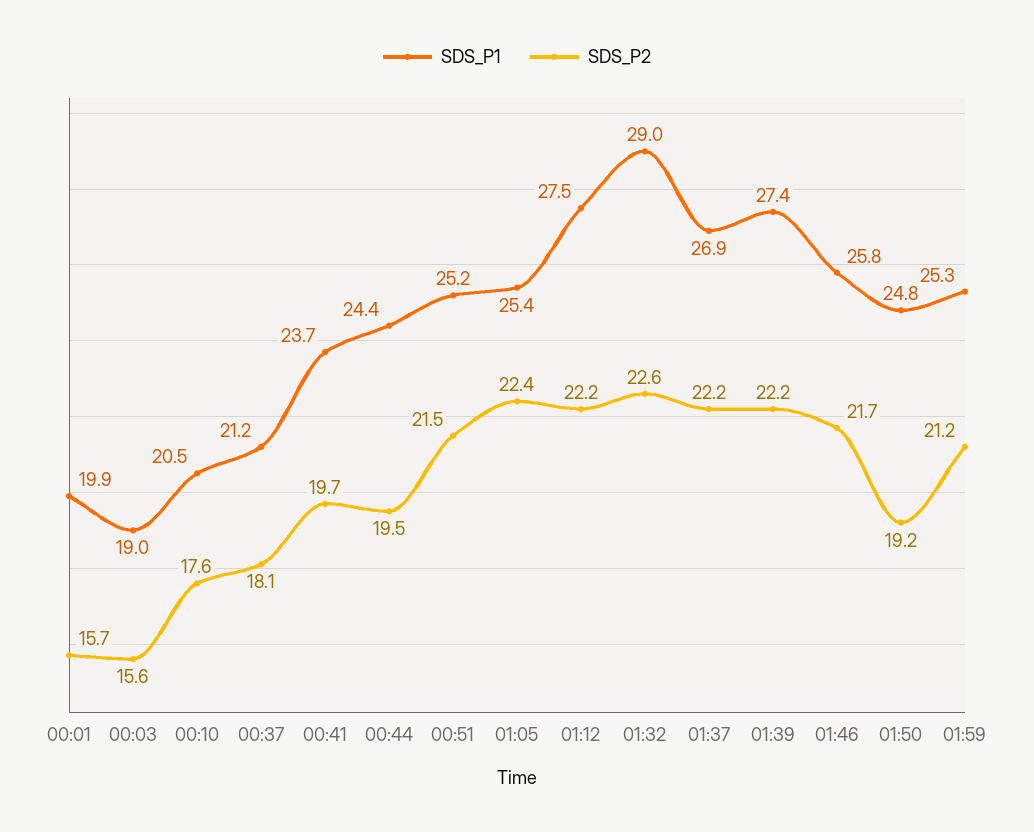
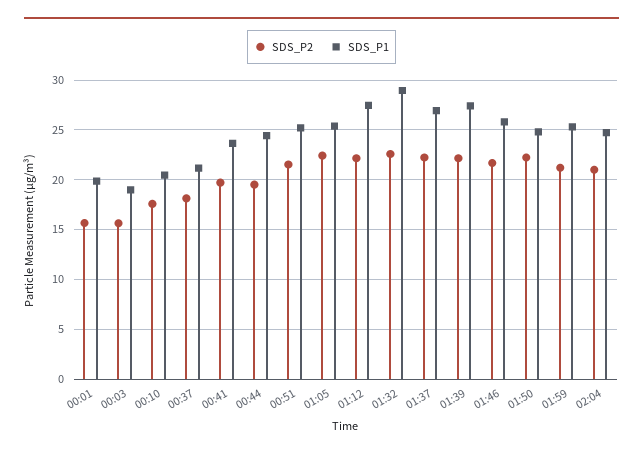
SDS_P2, 01:50: 19.2 -> 22
SDS_P2, 02:04: none -> 21
SDS_P1, 02:04: none -> 25

